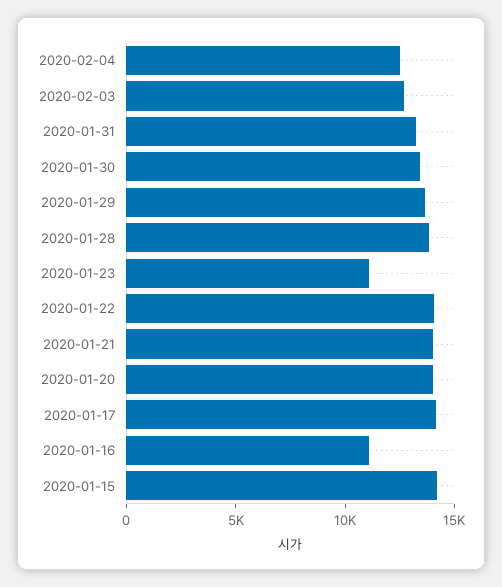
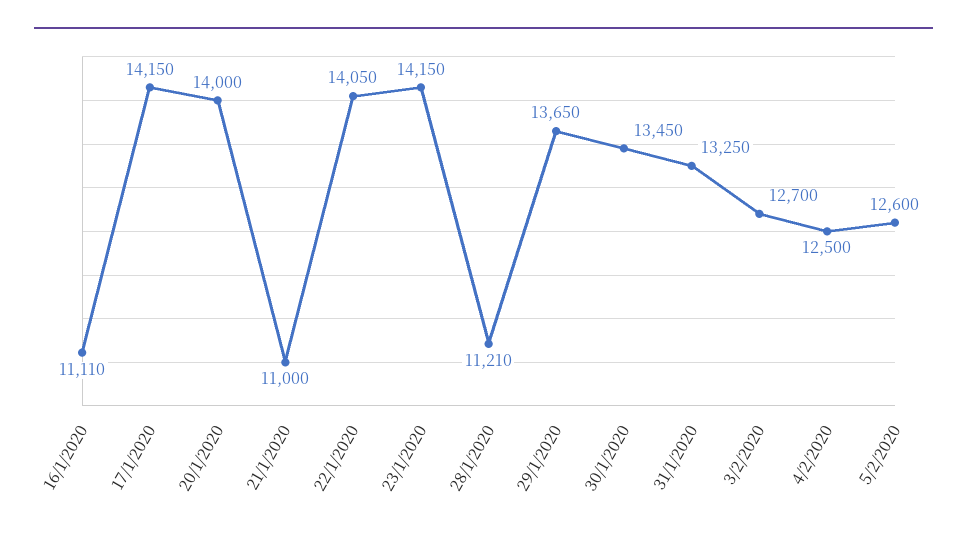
2020-01-28: 14000 -> 11210
2020-01-23: 11000 -> 14150
2020-01-21: 14000 -> 11000
2020-01-15: 14000 -> none
5/2/2020: none -> 12600

